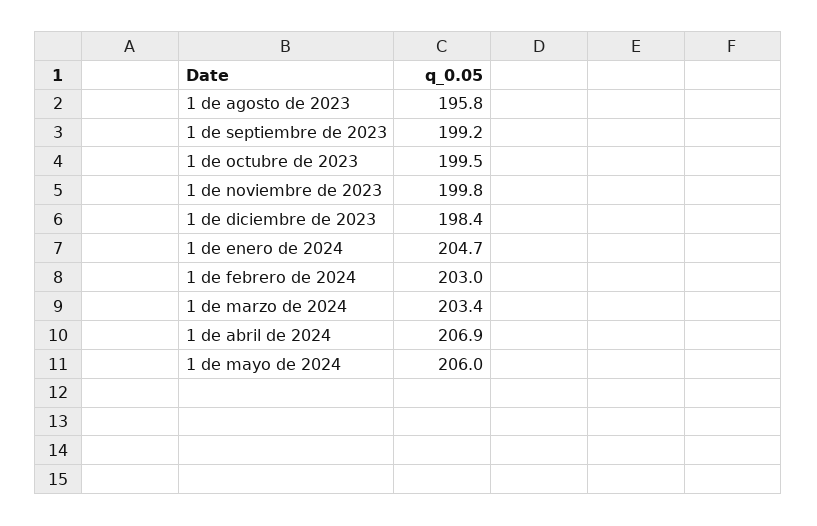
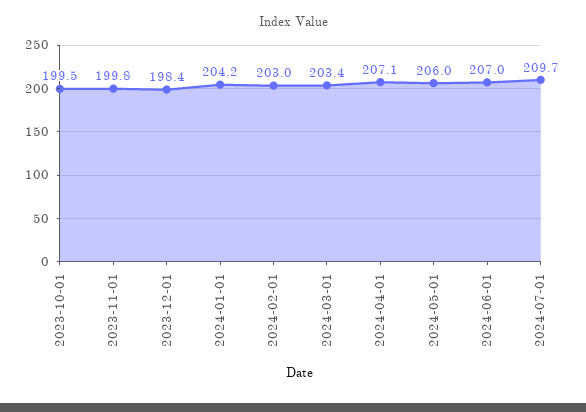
1 de agosto de 2023: 195.8 -> none
1 de septiembre de 2023: 199.2 -> none
1 de enero de 2024: 204.7 -> 204.2
1 de abril de 2024: 206.9 -> 207.1
2024-06-01: none -> 207
2024-07-01: none -> 209.7

